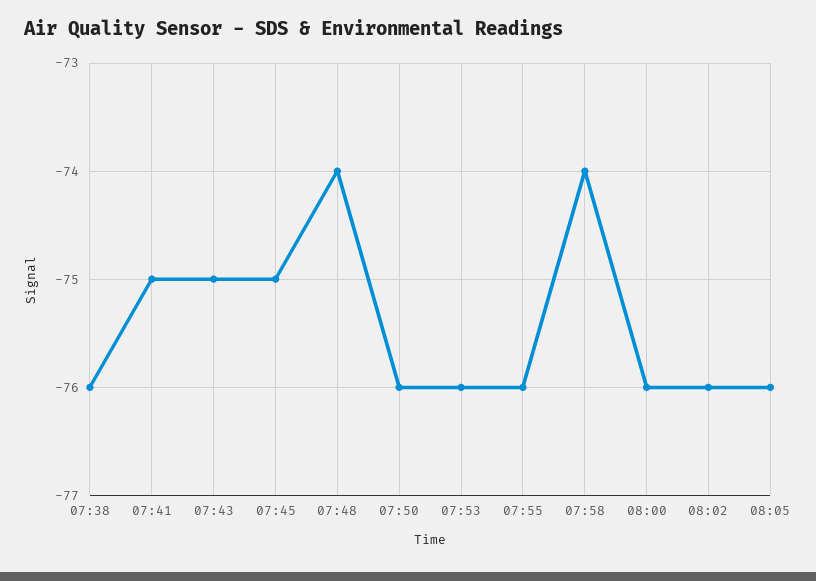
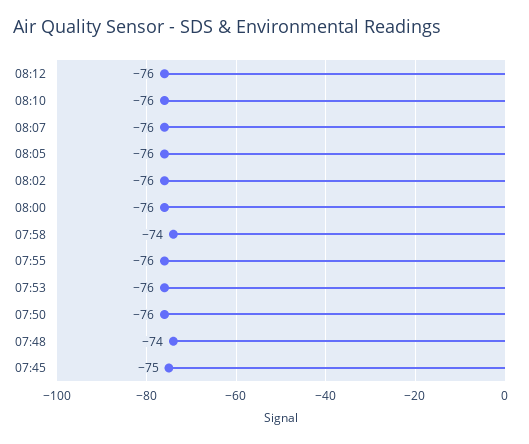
07:38: -76 -> none
07:41: -75 -> none
07:43: -75 -> none
08:12: none -> -76
08:10: none -> -76
08:07: none -> -76

